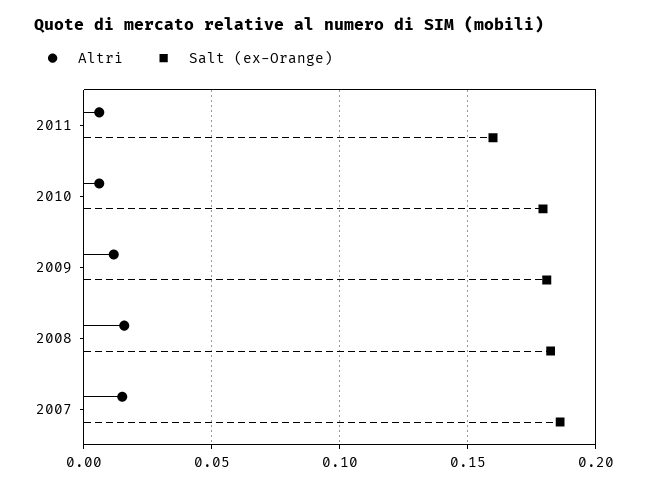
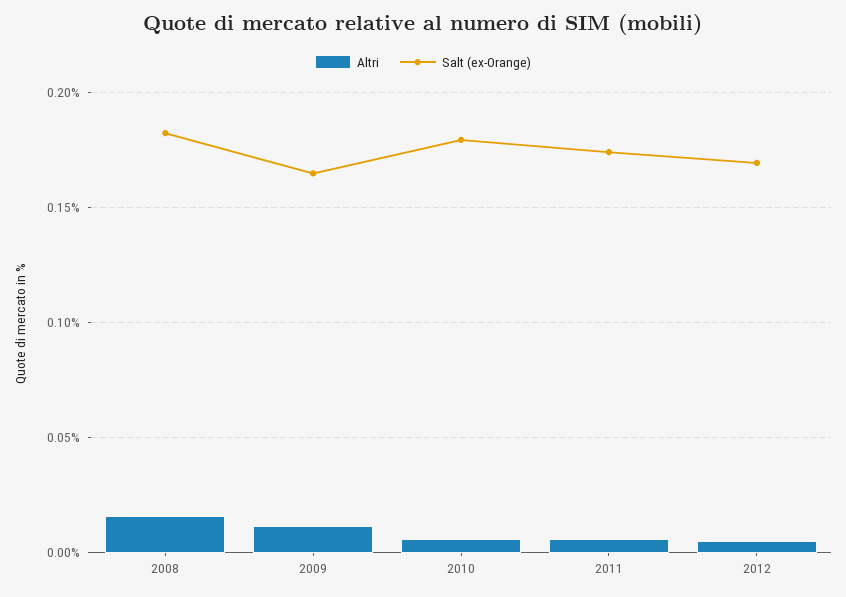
Salt (ex-Orange), 2011: 0.16 -> 0.175
Salt (ex-Orange), 2009: 0.18 -> 0.165
Altri, 2007: 0.015 -> none
Salt (ex-Orange), 2007: 0.185 -> none
Altri, 2012: none -> 0.005
Salt (ex-Orange), 2012: none -> 0.17

